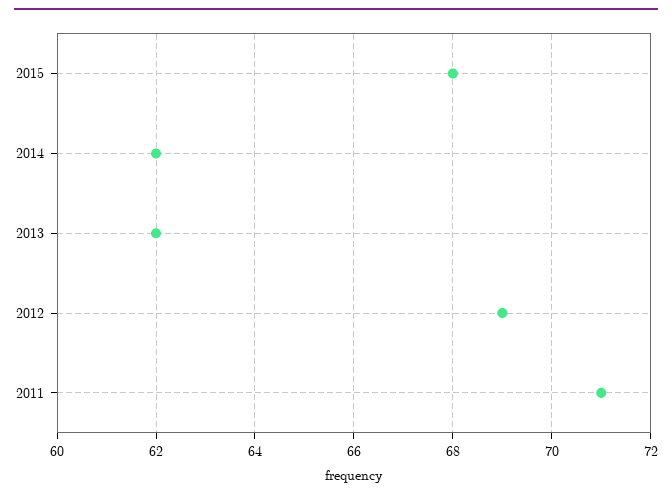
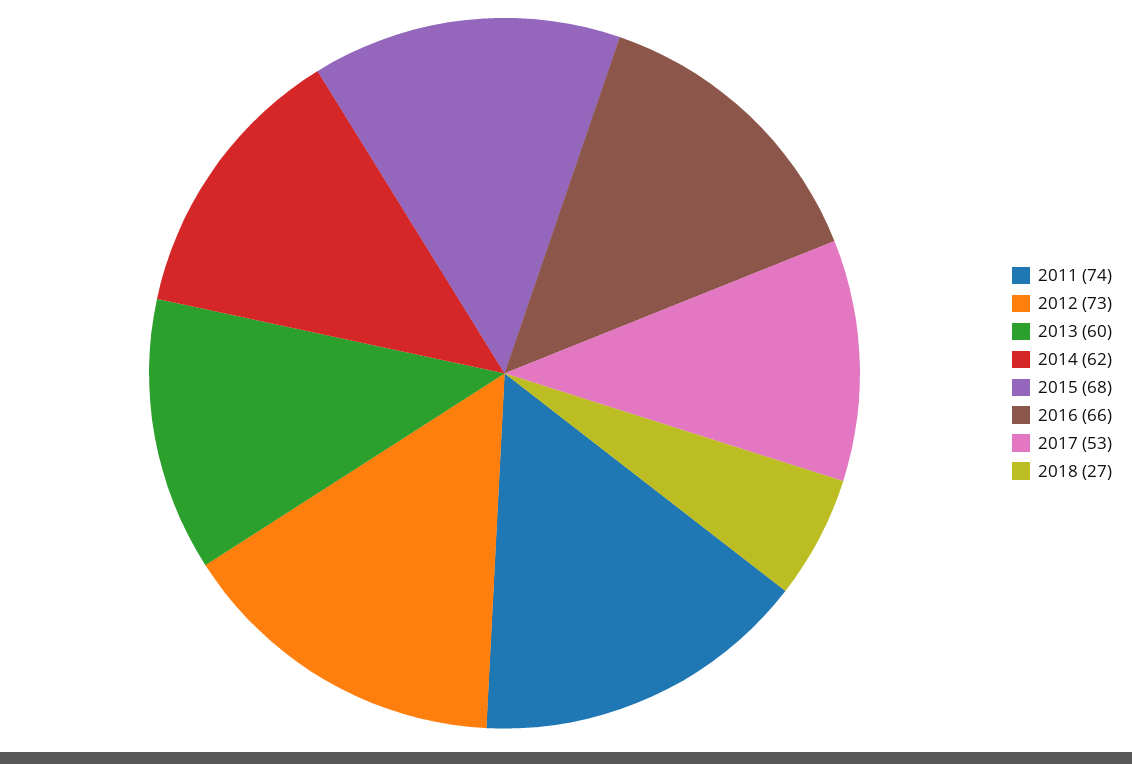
2013: 62 -> 60
2012: 69 -> 73
2011: 71 -> 74
2016: none -> 66
2017: none -> 53
2018: none -> 27

